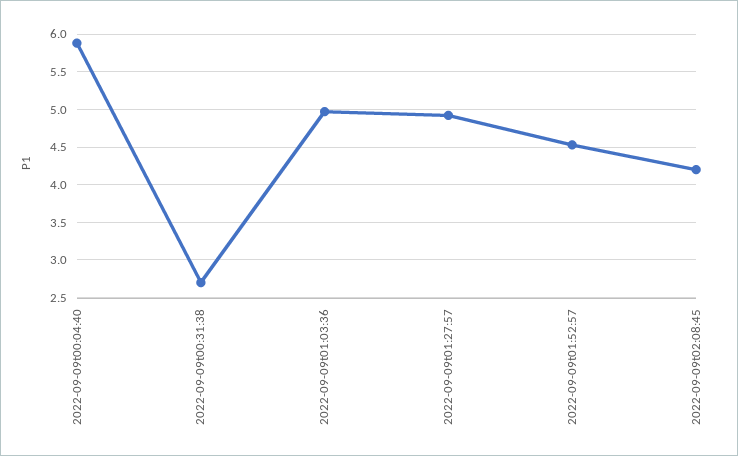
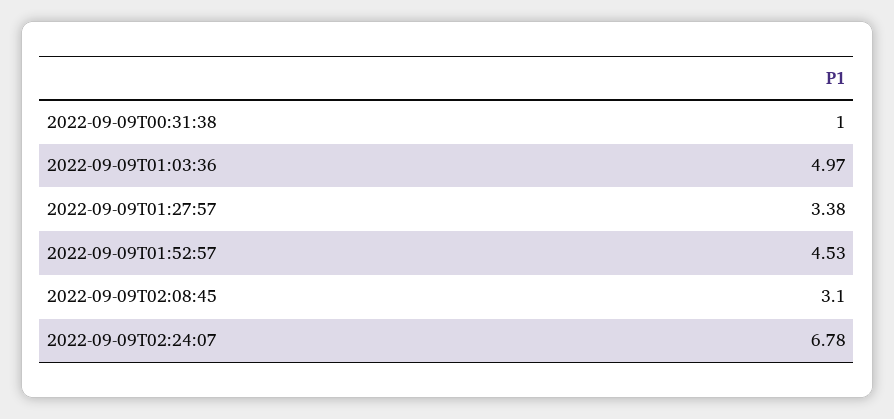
2022-09-09t00:04:40: 5.9 -> none
2022-09-09t00:31:38: 2.7 -> 1
2022-09-09t01:27:57: 4.9 -> 3.38
2022-09-09t02:08:45: 4.2 -> 3.1
2022-09-09T02:24:07: none -> 6.78

